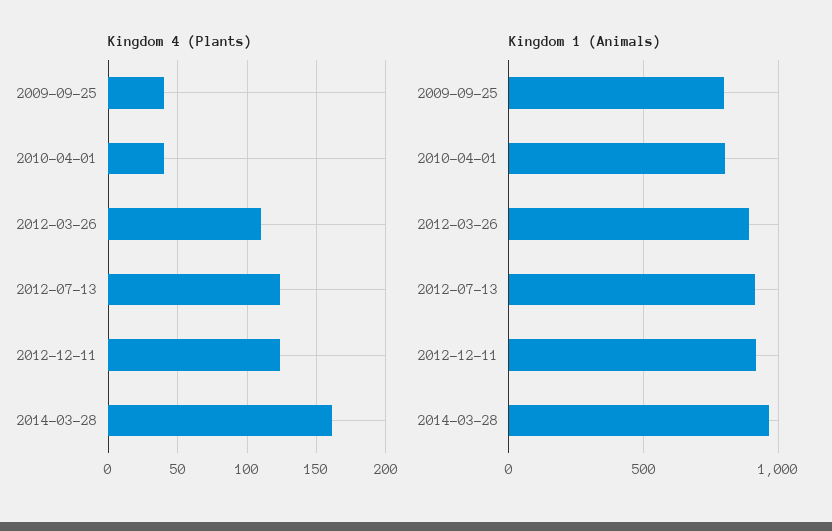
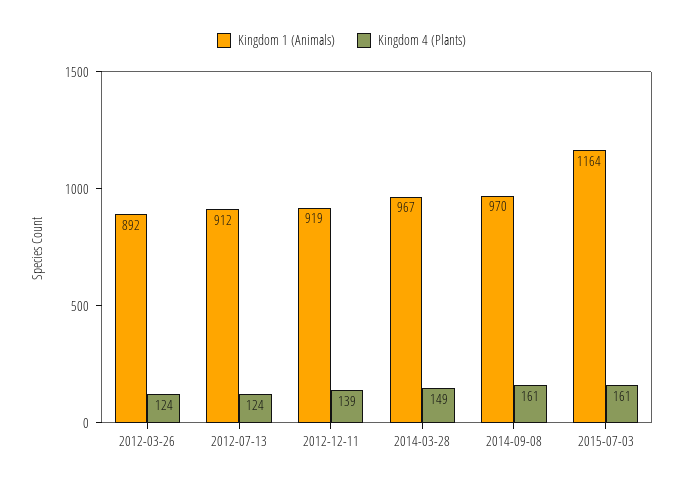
Kingdom 4 (Plants), 2009-09-25: 40 -> none
Kingdom 4 (Plants), 2010-04-01: 40 -> none
Kingdom 4 (Plants), 2012-03-26: 110 -> 124
Kingdom 4 (Plants), 2012-12-11: 125 -> 139
Kingdom 4 (Plants), 2014-03-28: 160 -> 149
Kingdom 1 (Animals), 2009-09-25: 800 -> none
Kingdom 1 (Animals), 2010-04-01: 800 -> none
Kingdom 1 (Animals), 2014-09-08: none -> 970
Kingdom 4 (Plants), 2014-09-08: none -> 161
Kingdom 1 (Animals), 2015-07-03: none -> 1164
Kingdom 4 (Plants), 2015-07-03: none -> 161

